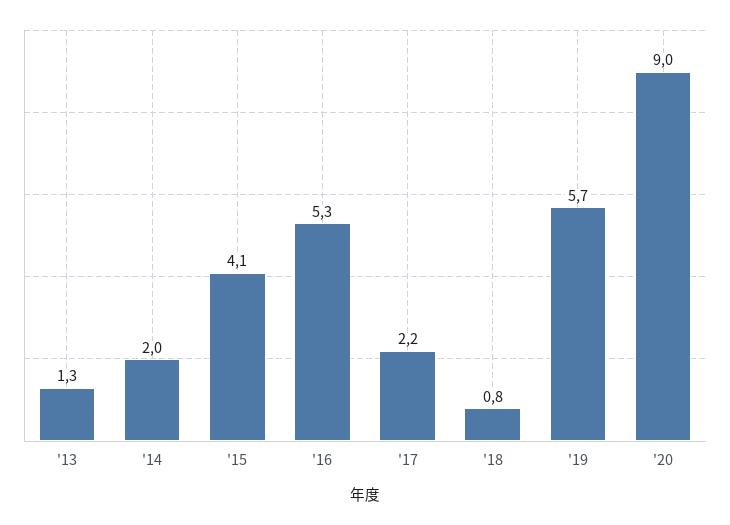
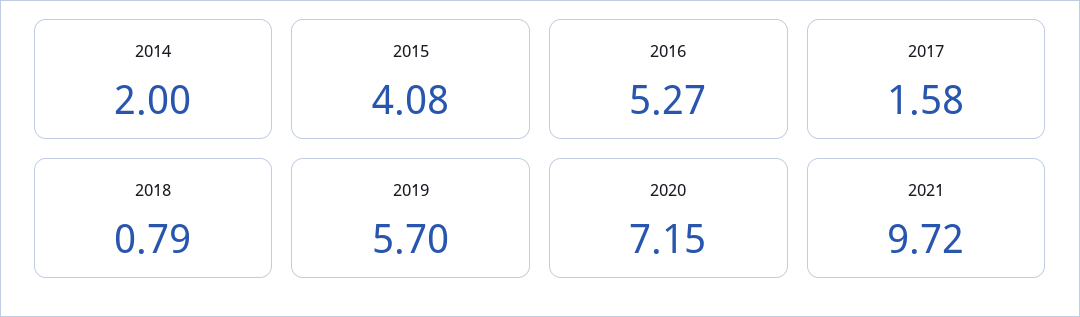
'13: 1.3 -> none
'17: 2.2 -> 1.58
'20: 9 -> 7.15
2021: none -> 9.72

